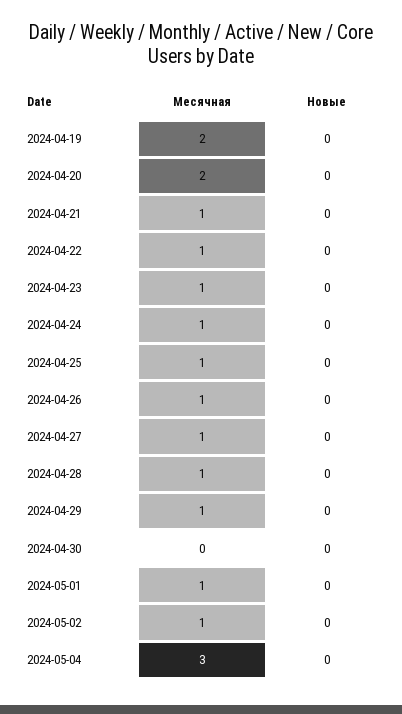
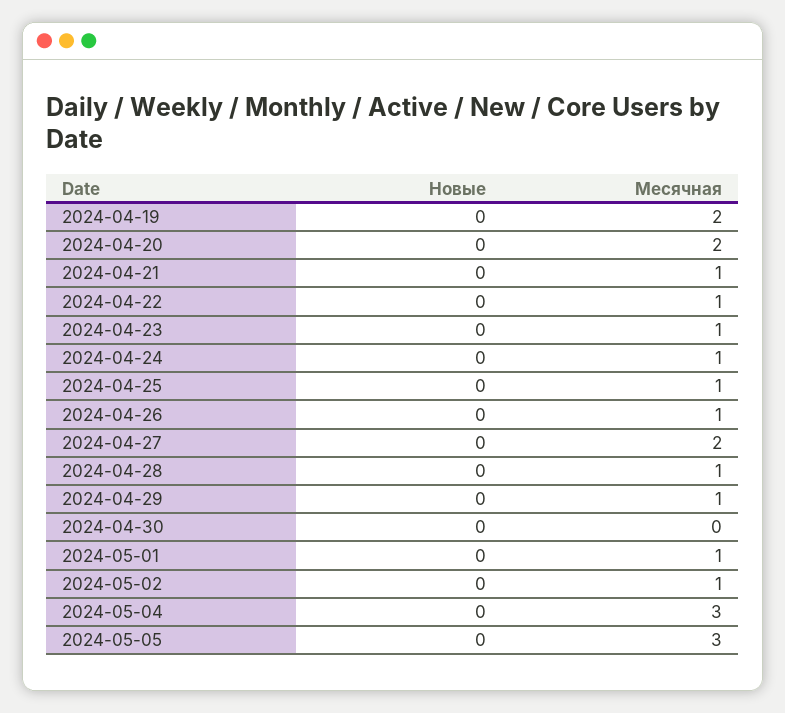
Месячная, 2024-04-27: 1 -> 2
Новые, 2024-05-05: none -> 0
Месячная, 2024-05-05: none -> 3

